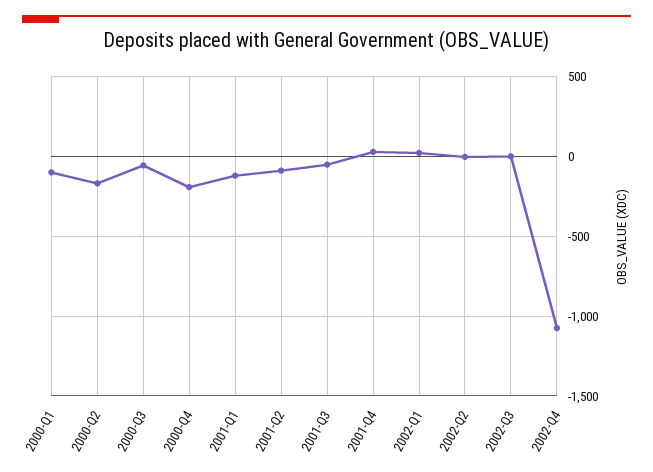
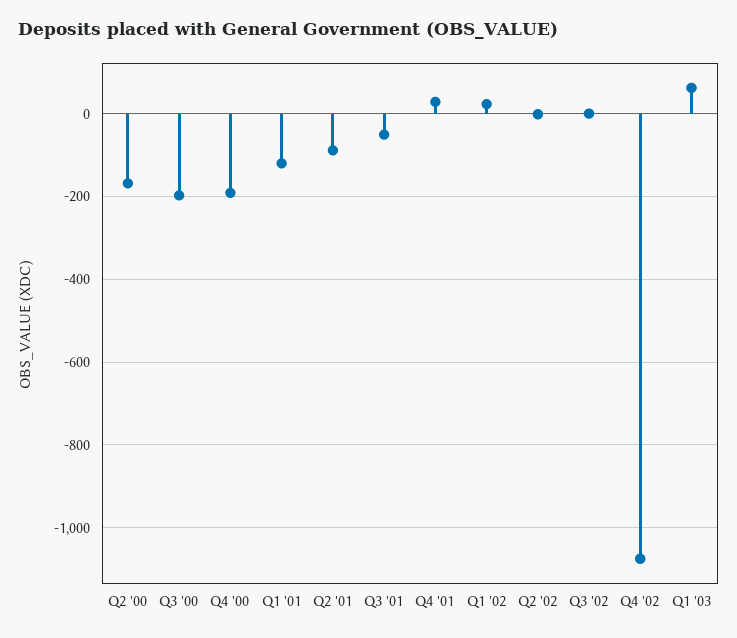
2000-Q1: -100 -> none
2000-Q3: -50 -> -200
Q1 '03: none -> 60

